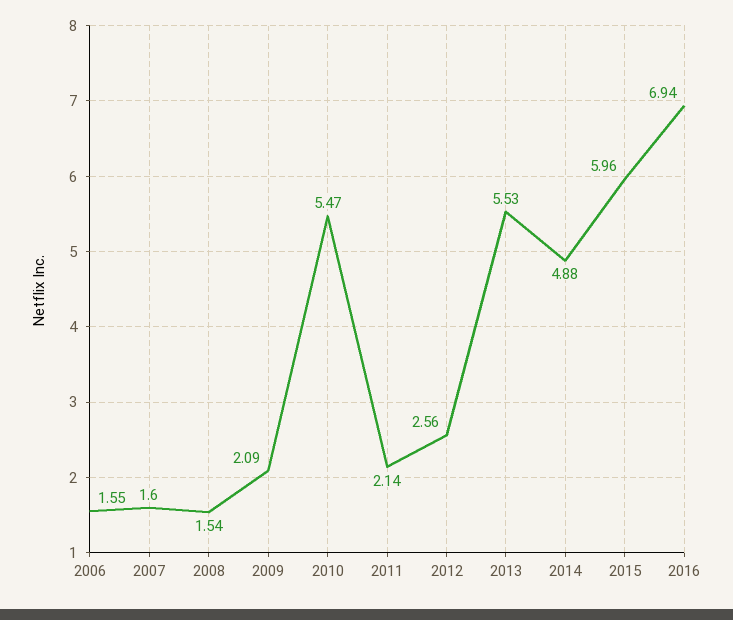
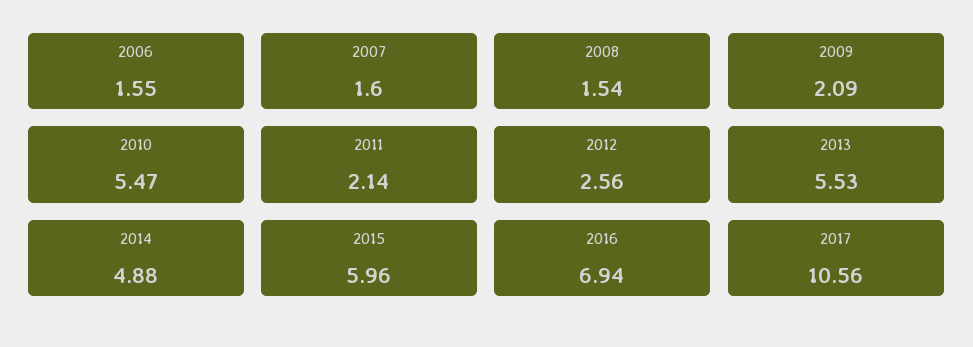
2017: none -> 10.56

